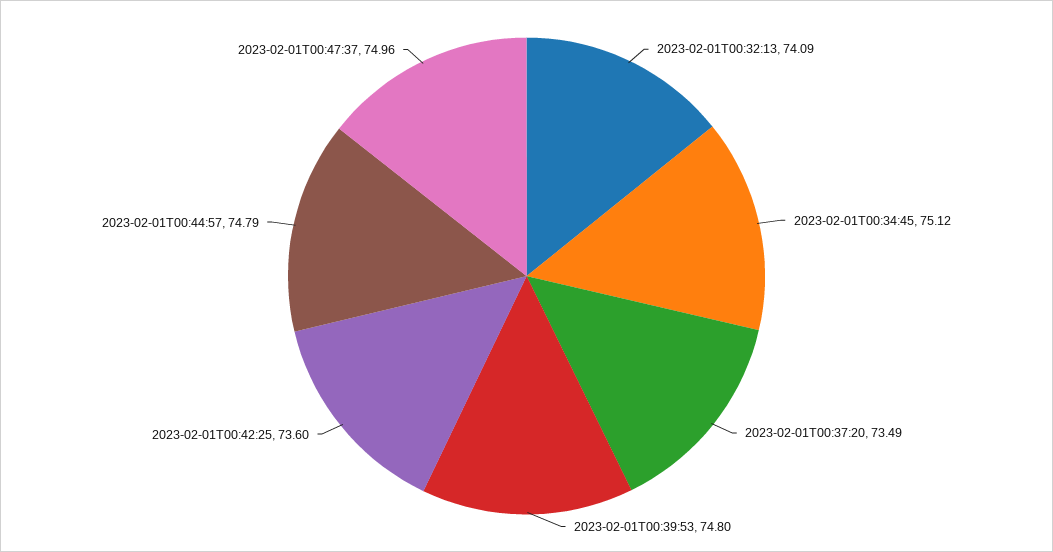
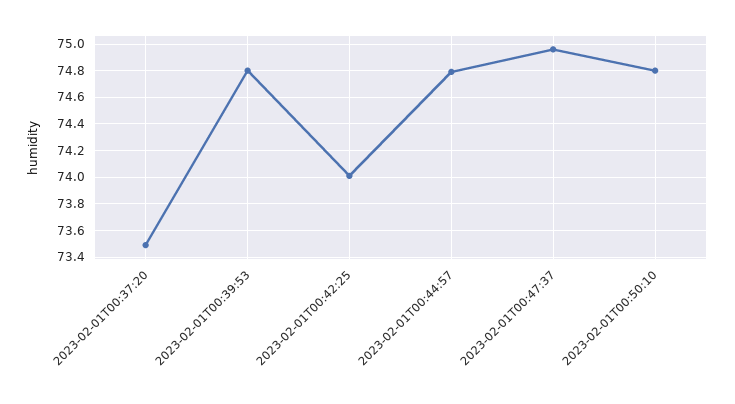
2023-02-01T00:32:13: 74.09 -> none
2023-02-01T00:34:45: 75.12 -> none
2023-02-01T00:42:25: 73.6 -> 74
2023-02-01T00:50:10: none -> 74.8

